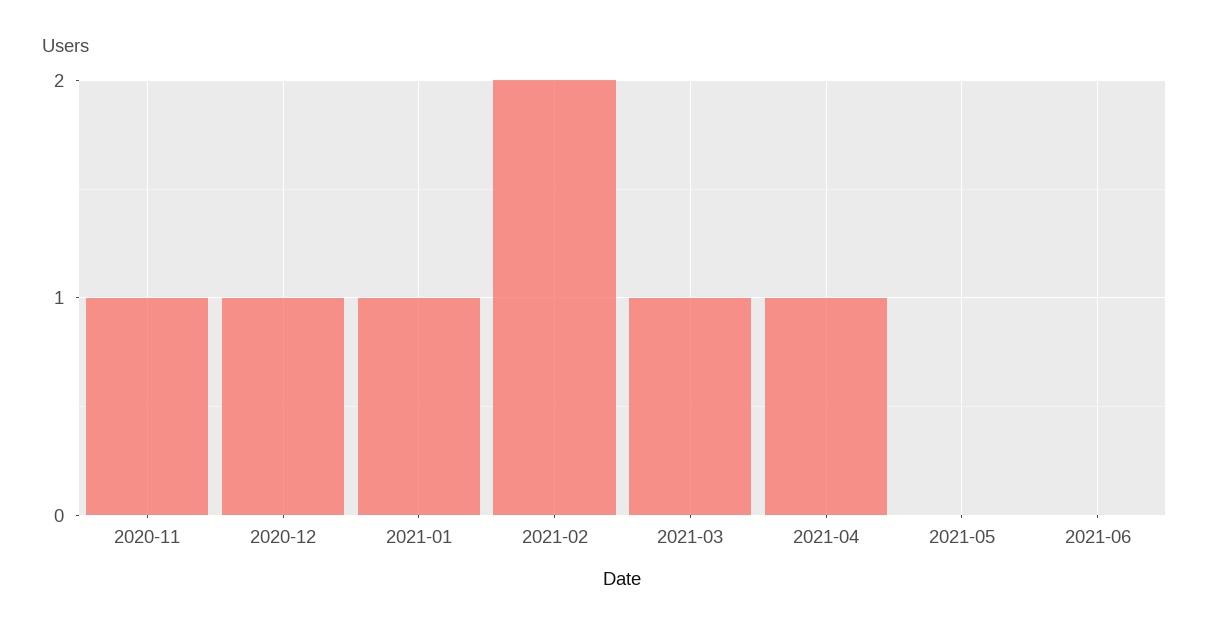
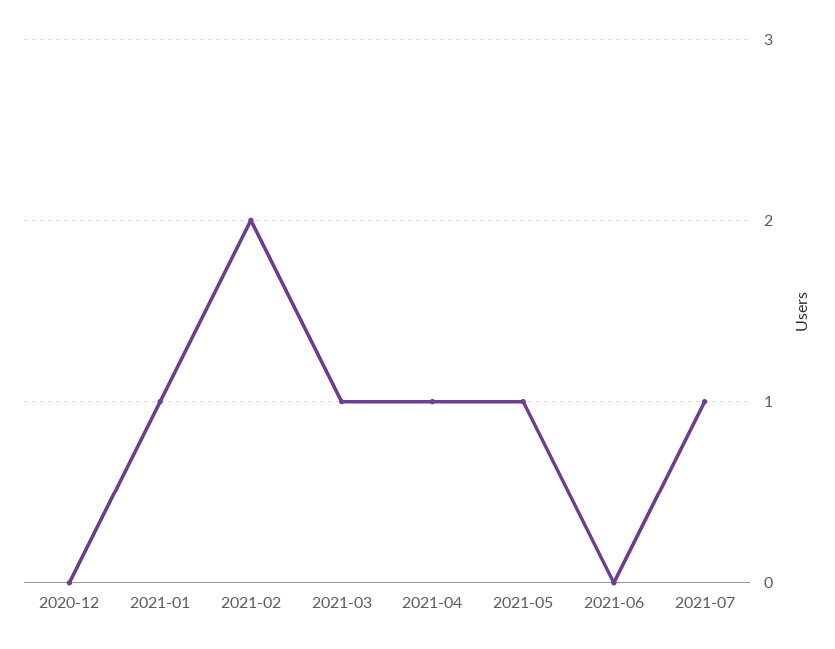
2020-11: 1 -> none
2020-12: 1 -> 0
2021-05: 0 -> 1
2021-07: none -> 1

